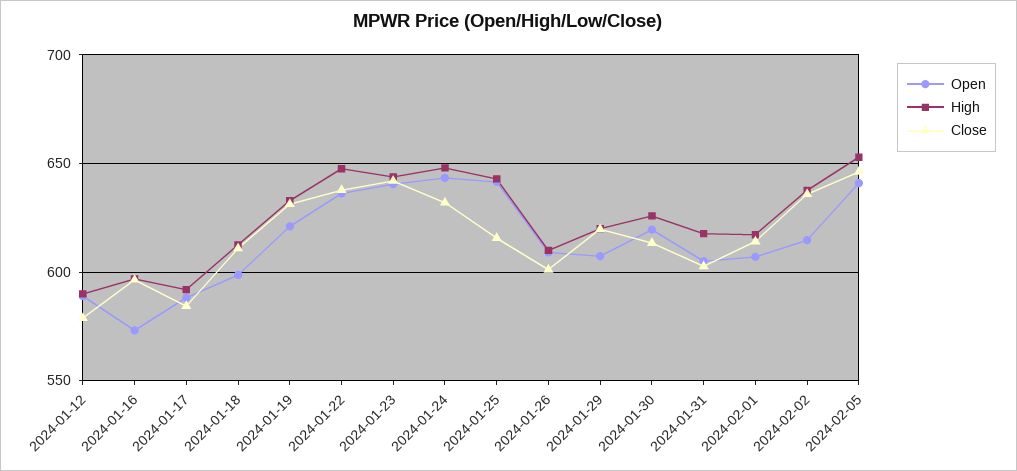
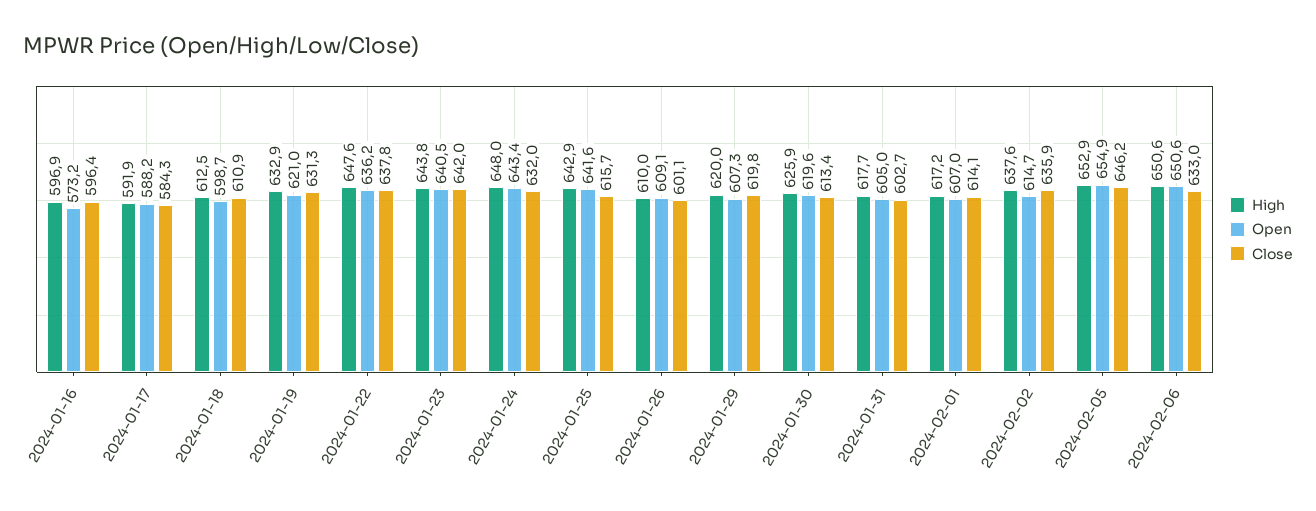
Open, 2024-01-12: 590 -> none
High, 2024-01-12: 590 -> none
Close, 2024-01-12: 580 -> none
Open, 2024-02-05: 640 -> 654.9
High, 2024-02-06: none -> 650.6
Open, 2024-02-06: none -> 650.6
Close, 2024-02-06: none -> 633

